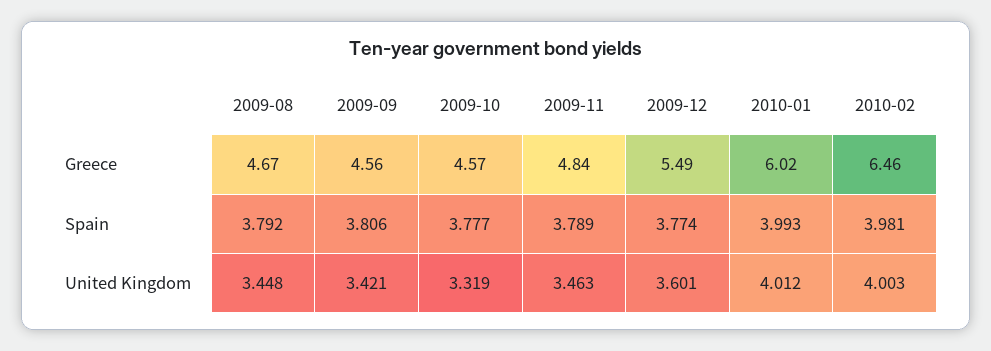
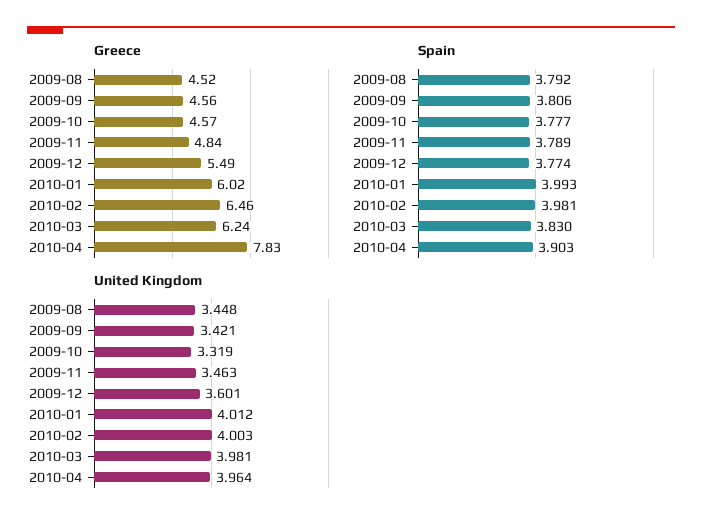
Greece, 2009-08: 4.67 -> 4.52
Greece, 2010-03: none -> 6.24
Greece, 2010-04: none -> 7.83
Spain, 2010-03: none -> 3.83
Spain, 2010-04: none -> 3.903
United Kingdom, 2010-03: none -> 3.981
United Kingdom, 2010-04: none -> 3.964

